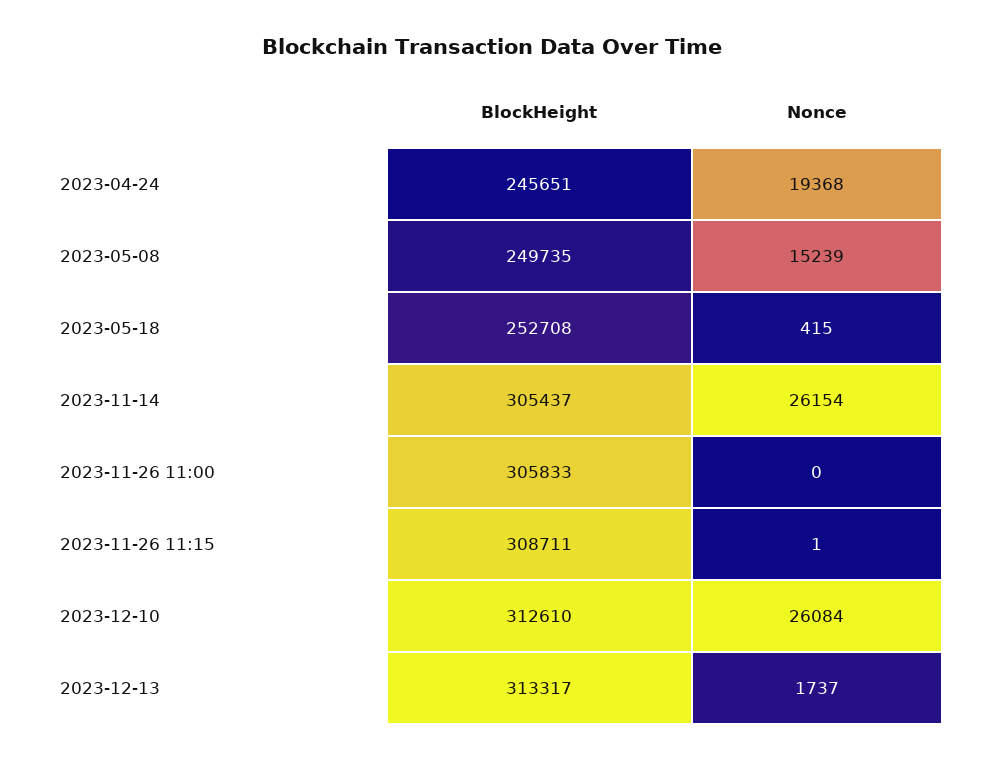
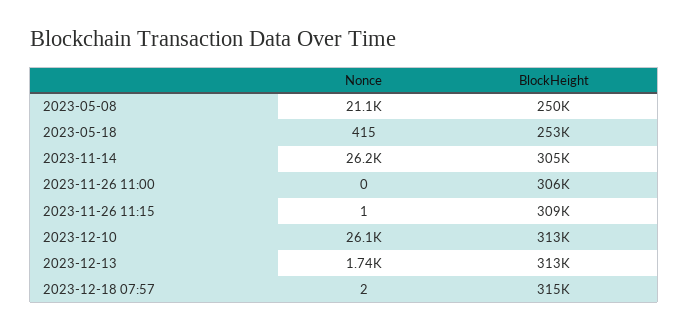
BlockHeight, 2023-04-24: 245651 -> none
Nonce, 2023-04-24: 19368 -> none
Nonce, 2023-05-08: 15239 -> 21100
Nonce, 2023-12-18 07:57: none -> 2
BlockHeight, 2023-12-18 07:57: none -> 315000

